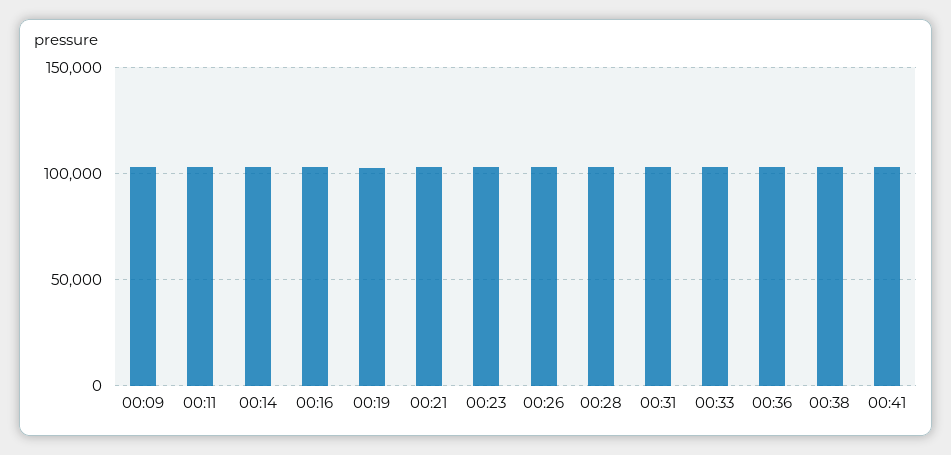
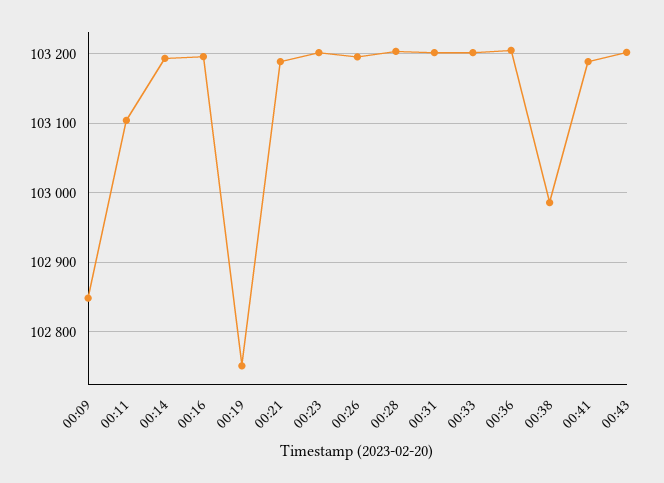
00:43: none -> 103200

